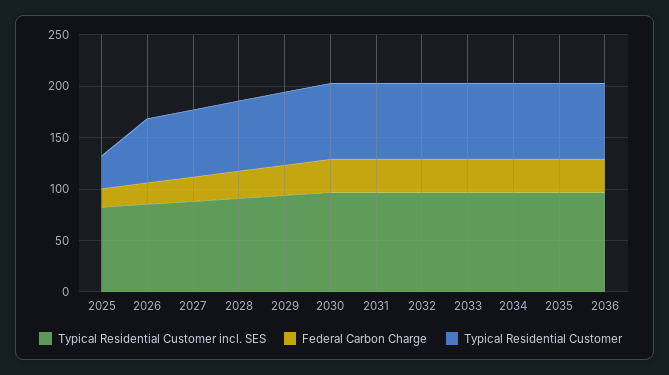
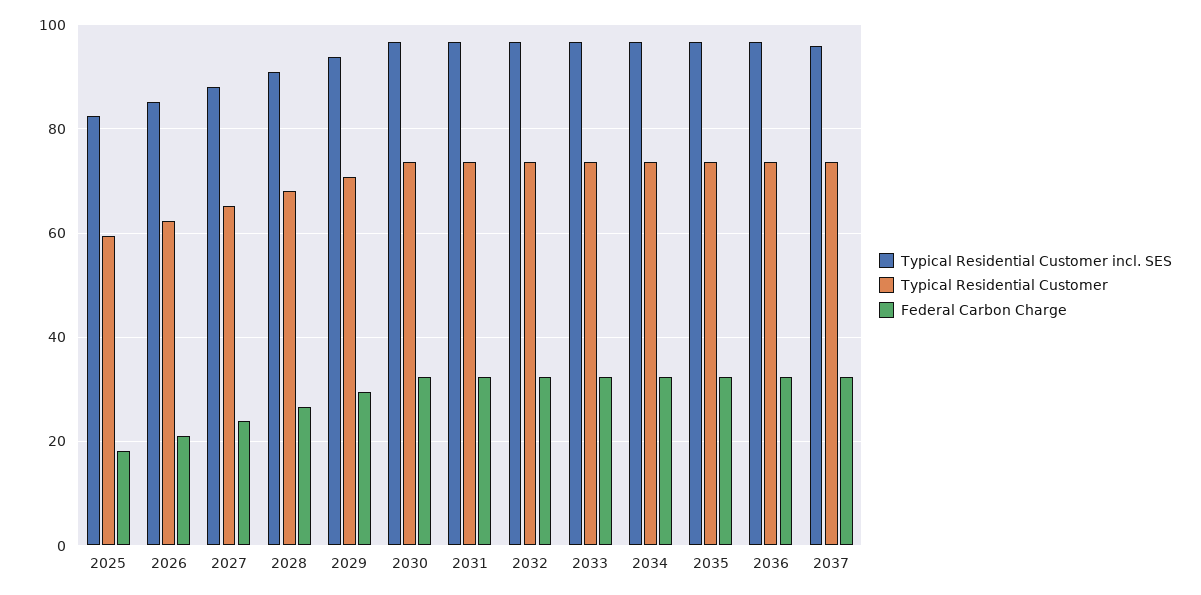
Typical Residential Customer, 2025: 30 -> 60
Typical Residential Customer incl. SES, 2037: none -> 96
Typical Residential Customer, 2037: none -> 74
Federal Carbon Charge, 2037: none -> 32

